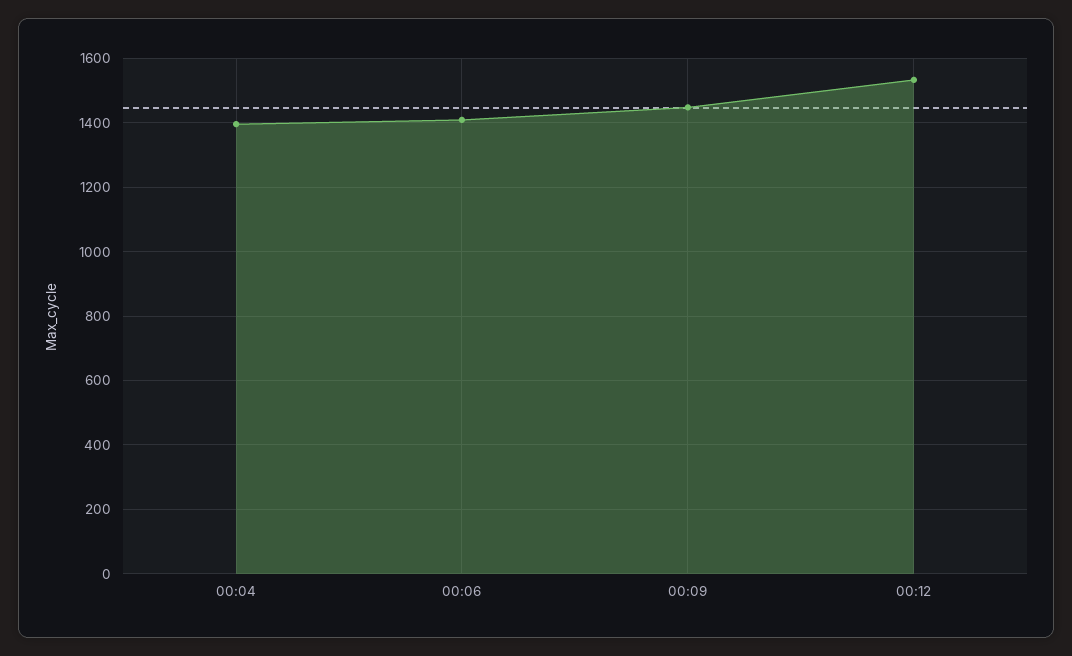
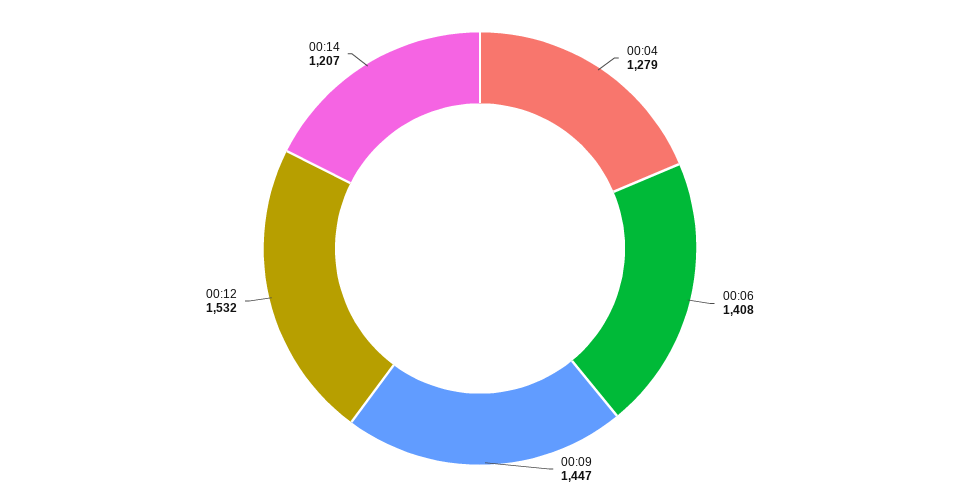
00:04: 1400 -> 1279
00:14: none -> 1207

